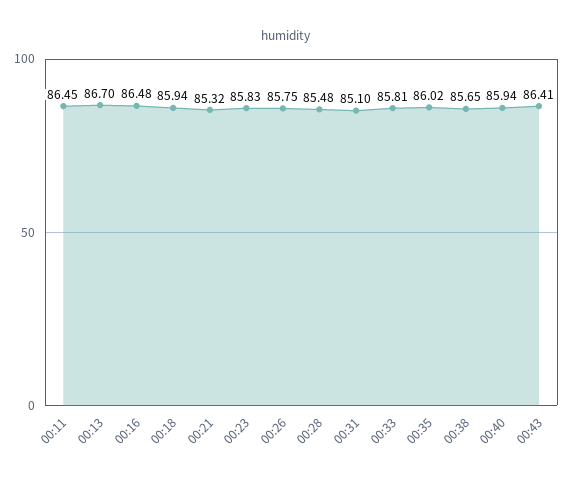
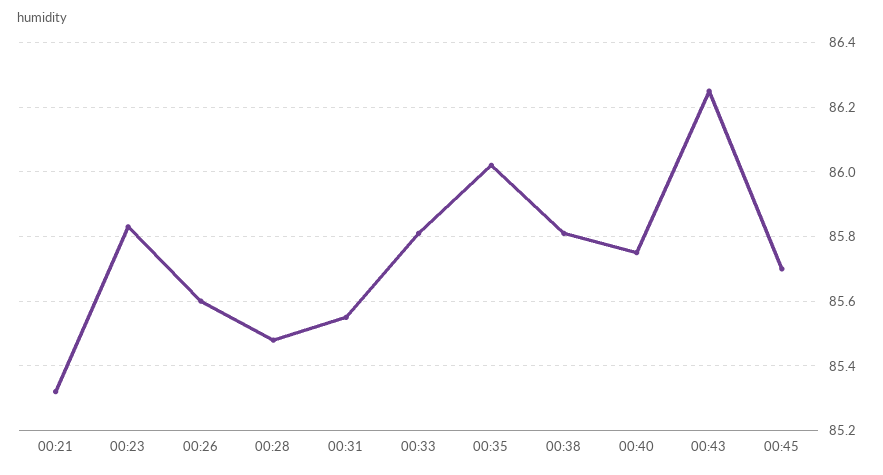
00:11: 86.45 -> none
00:13: 86.7 -> none
00:16: 86.48 -> none
00:18: 85.94 -> none
00:26: 85.75 -> 85.6
00:31: 85.1 -> 85.55
00:38: 85.65 -> 85.8
00:40: 85.94 -> 85.75
00:43: 86.41 -> 86.25
00:45: none -> 85.7

